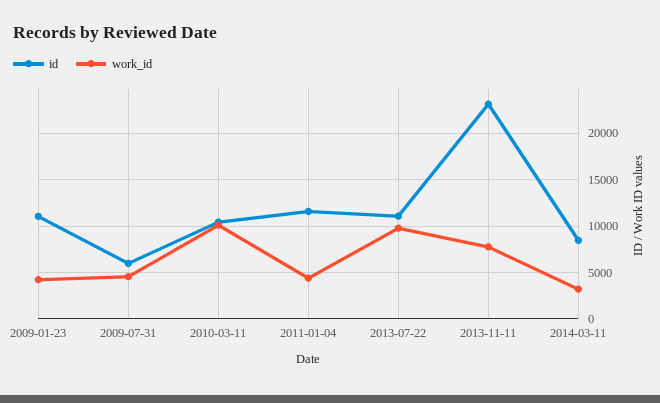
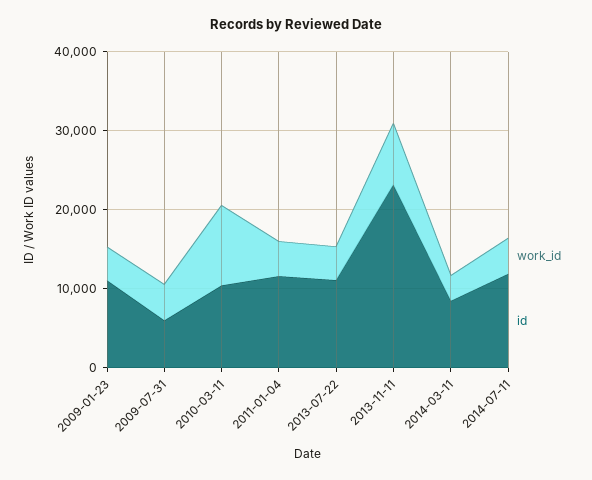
work_id, 2013-07-22: 10000 -> 4000
work_id, 2014-07-11: none -> 4000
id, 2014-07-11: none -> 12000

